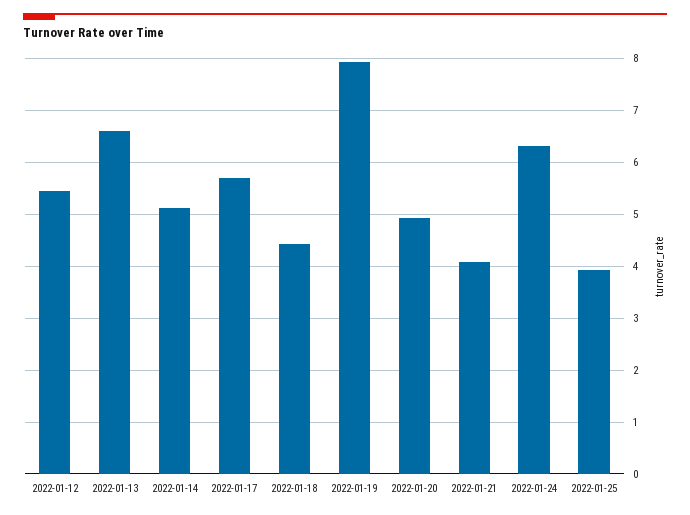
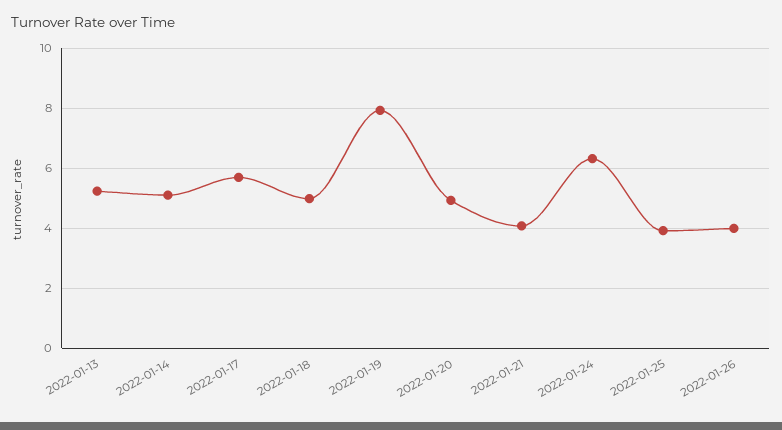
2022-01-12: 5.4 -> none
2022-01-13: 6.6 -> 5.2
2022-01-18: 4.4 -> 5
2022-01-26: none -> 4

